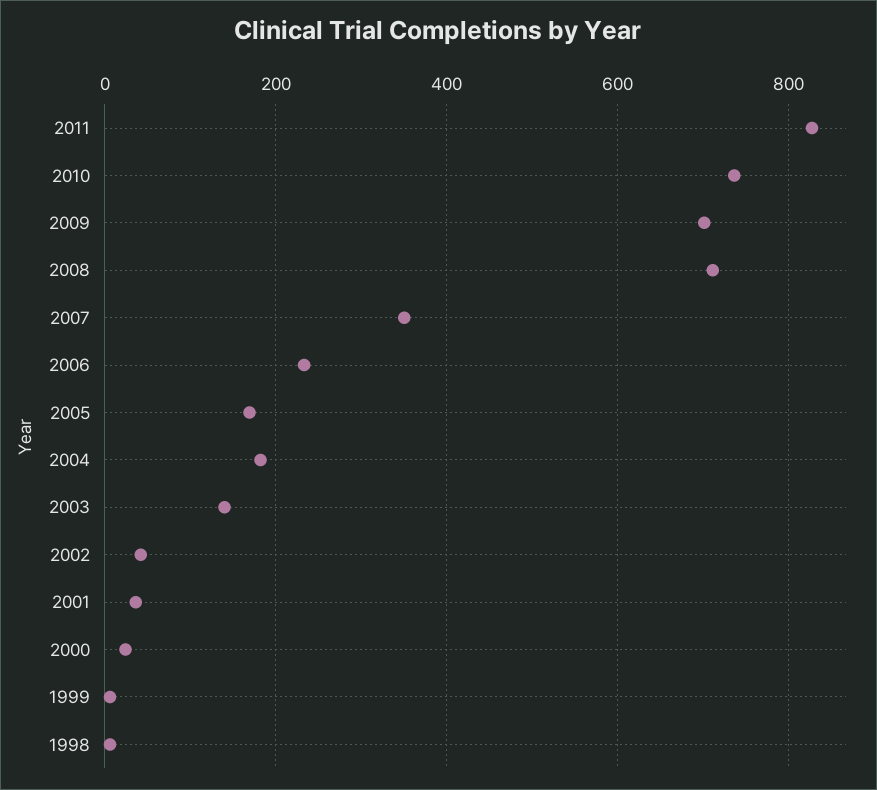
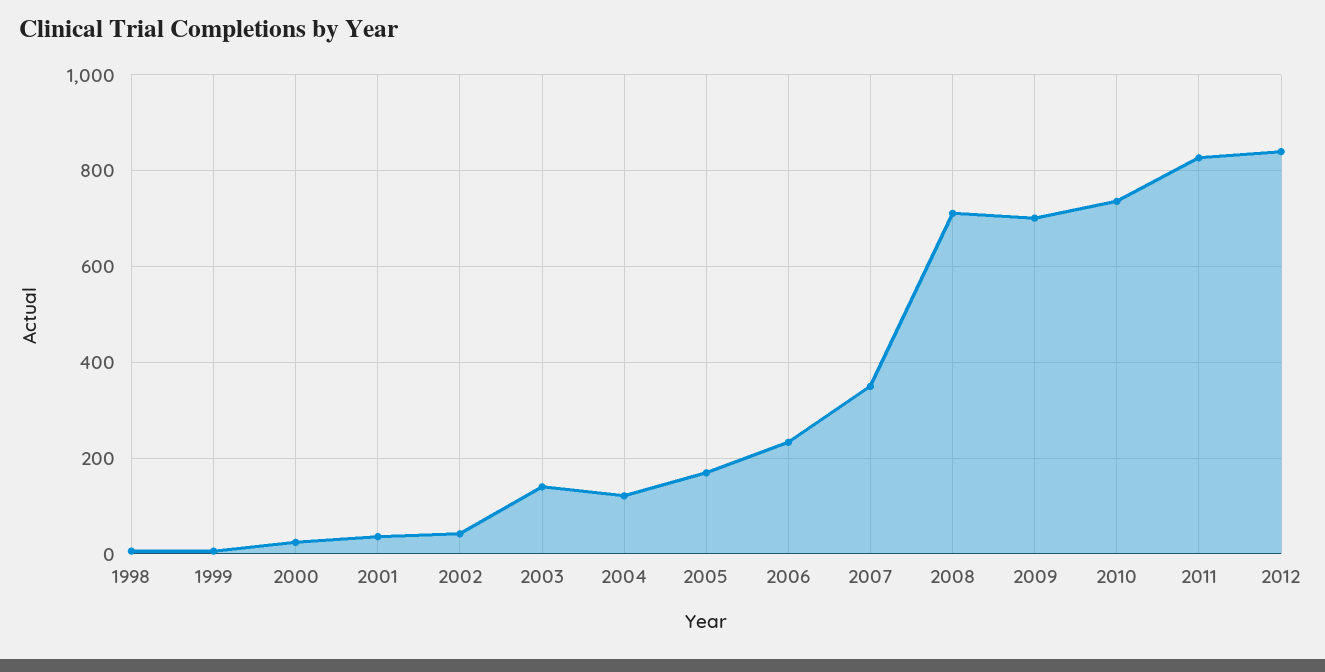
2004: 180 -> 120
2012: none -> 840

